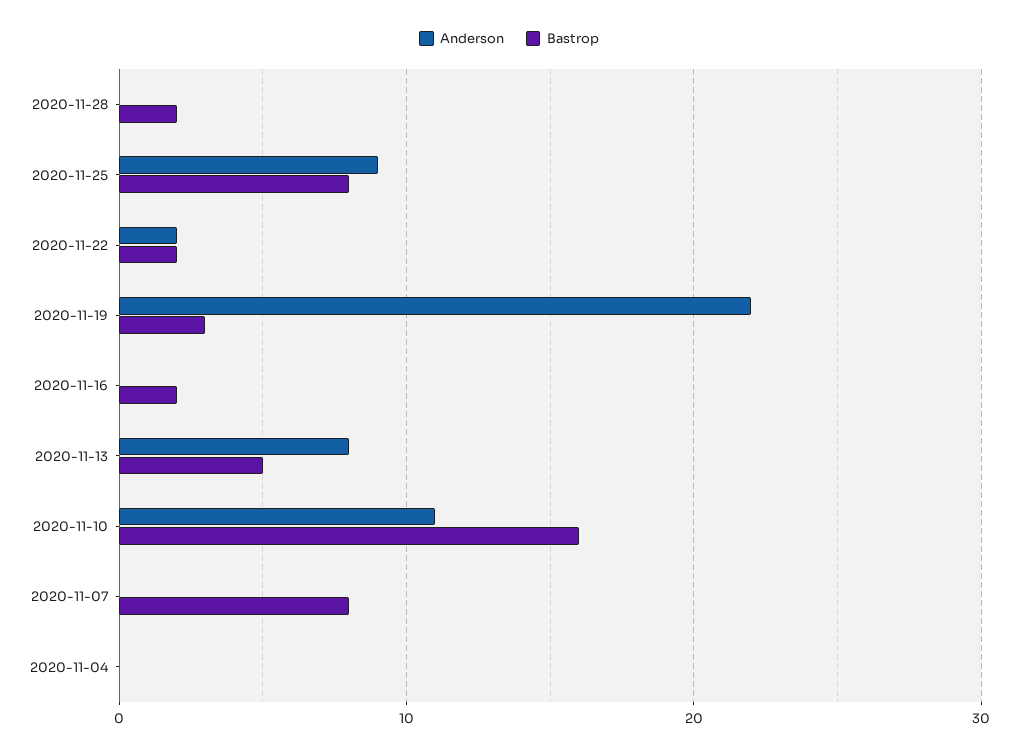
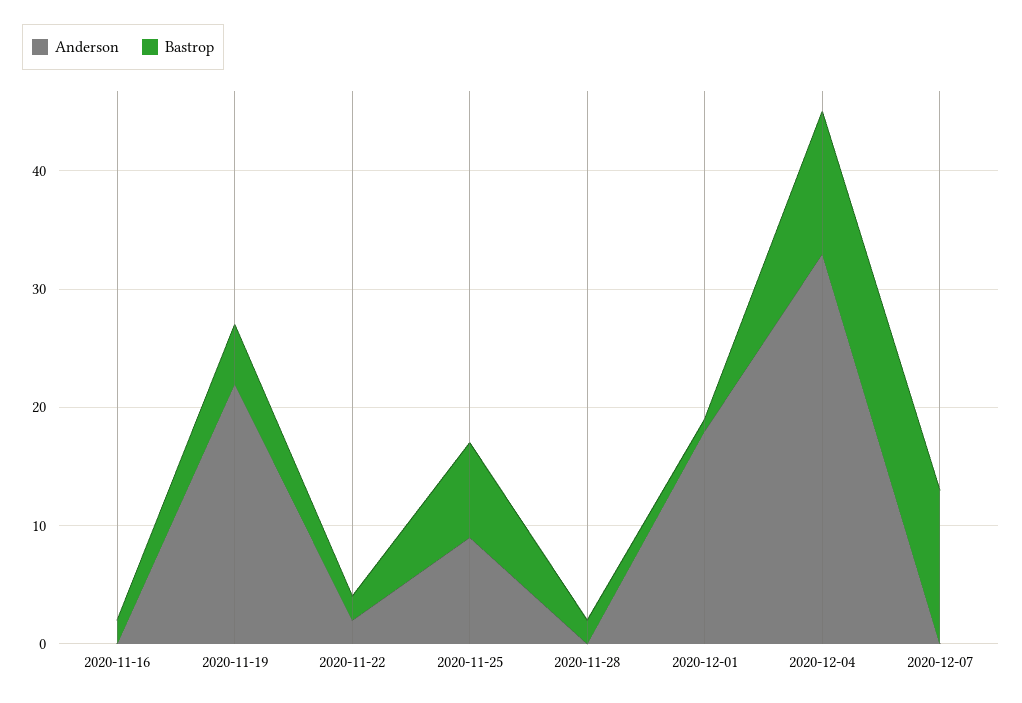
Bastrop, 2020-11-19: 3 -> 5
Anderson, 2020-11-13: 8 -> none
Bastrop, 2020-11-13: 5 -> none
Anderson, 2020-11-10: 11 -> none
Bastrop, 2020-11-10: 16 -> none
Anderson, 2020-11-07: 0 -> none
Bastrop, 2020-11-07: 8 -> none
Anderson, 2020-11-04: 0 -> none
Bastrop, 2020-11-04: 0 -> none
Anderson, 2020-12-01: none -> 18
Bastrop, 2020-12-01: none -> 1
Anderson, 2020-12-04: none -> 33
Bastrop, 2020-12-04: none -> 12
Anderson, 2020-12-07: none -> 0
Bastrop, 2020-12-07: none -> 13

